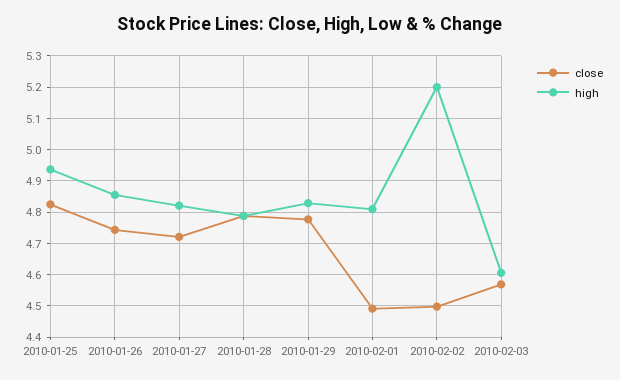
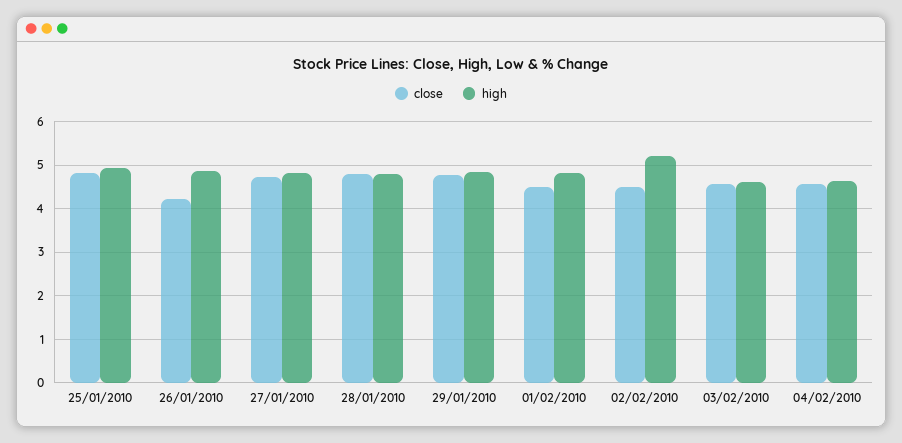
close, 2010-01-26: 4.74 -> 4.2
close, 04/02/2010: none -> 4.6
high, 04/02/2010: none -> 4.6

